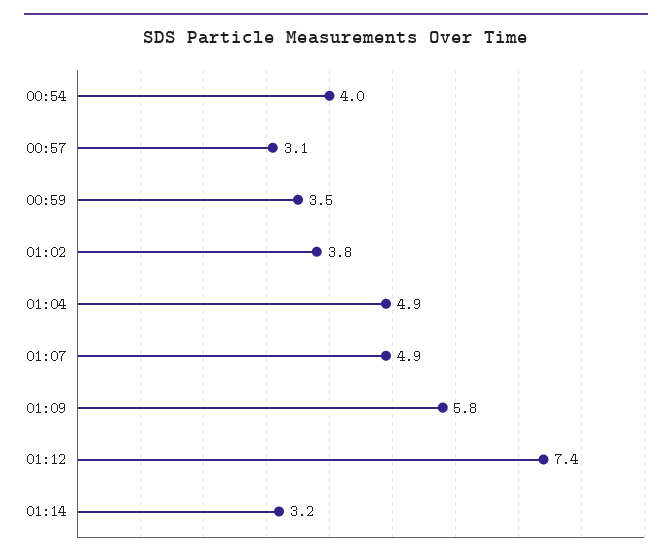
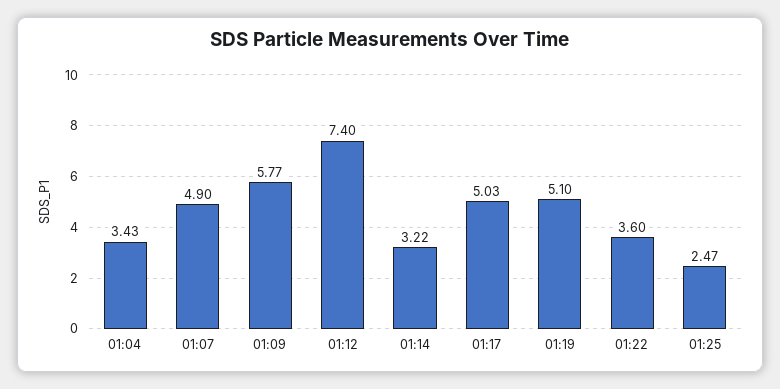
00:54: 4 -> none
00:57: 3.1 -> none
00:59: 3.5 -> none
01:02: 3.8 -> none
01:04: 4.9 -> 3.43
01:17: none -> 5.03
01:19: none -> 5.1
01:22: none -> 3.6
01:25: none -> 2.47

